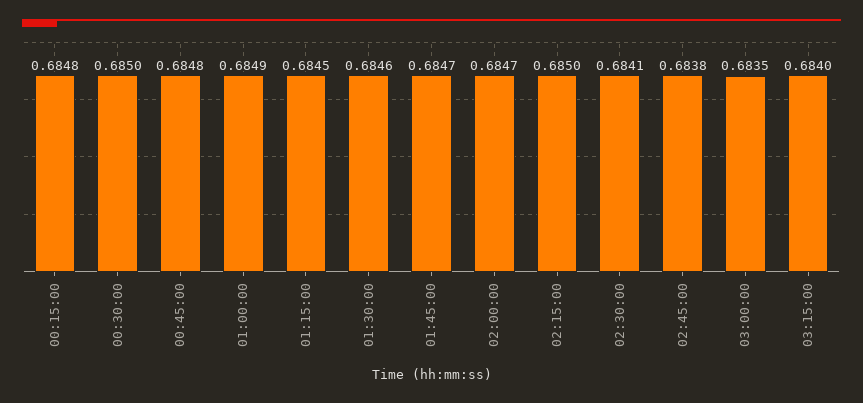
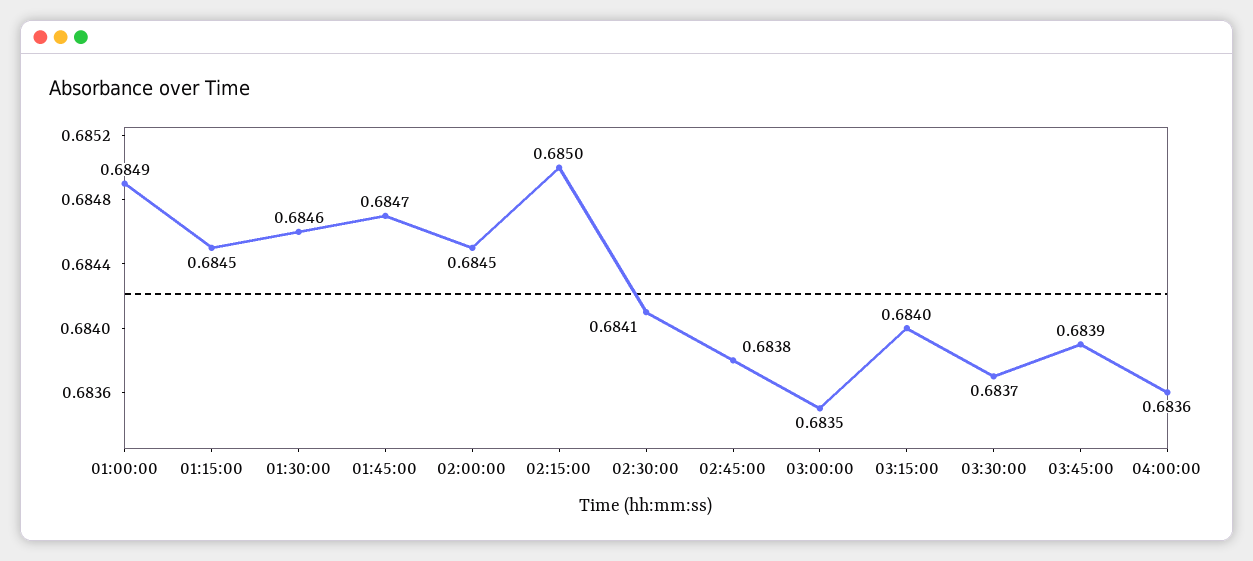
00:15:00: 0.6848 -> none
00:30:00: 0.685 -> none
00:45:00: 0.6848 -> none
02:00:00: 0.6847 -> 0.6845
03:30:00: none -> 0.6837
03:45:00: none -> 0.6839
04:00:00: none -> 0.6836

